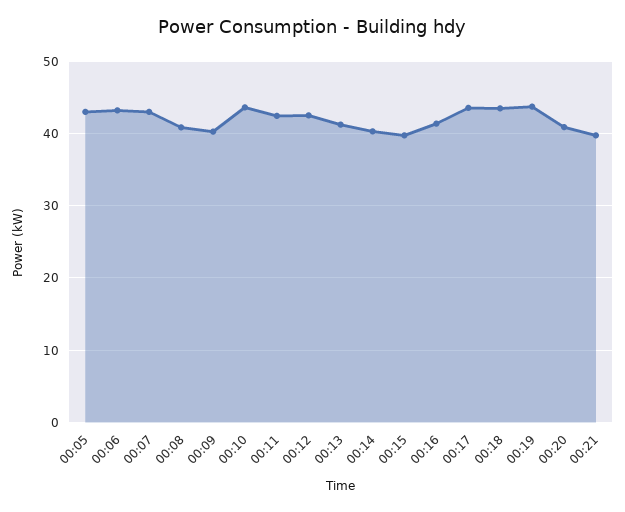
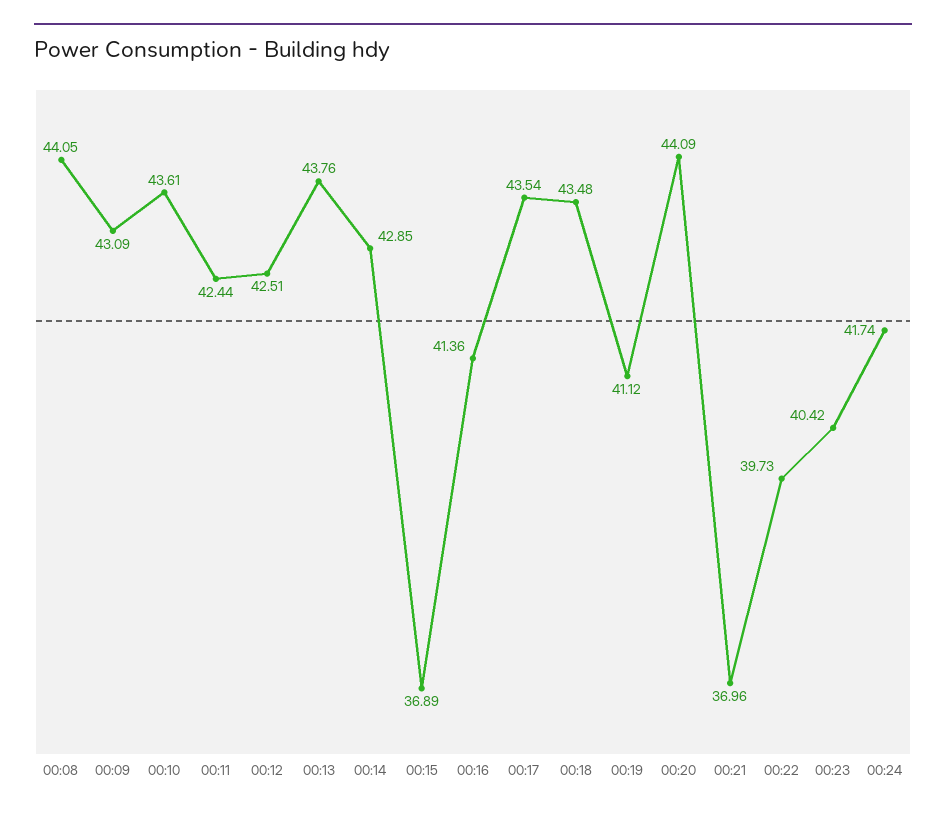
00:05: 43 -> none
00:06: 43 -> none
00:07: 43 -> none
00:08: 41 -> 44.05
00:09: 40 -> 43.09
00:13: 41 -> 43.76
00:14: 40 -> 42.85
00:15: 40 -> 36.89
00:19: 44 -> 41.12
00:20: 41 -> 44.09
00:21: 40 -> 36.96
00:22: none -> 39.73
00:23: none -> 40.42
00:24: none -> 41.74

